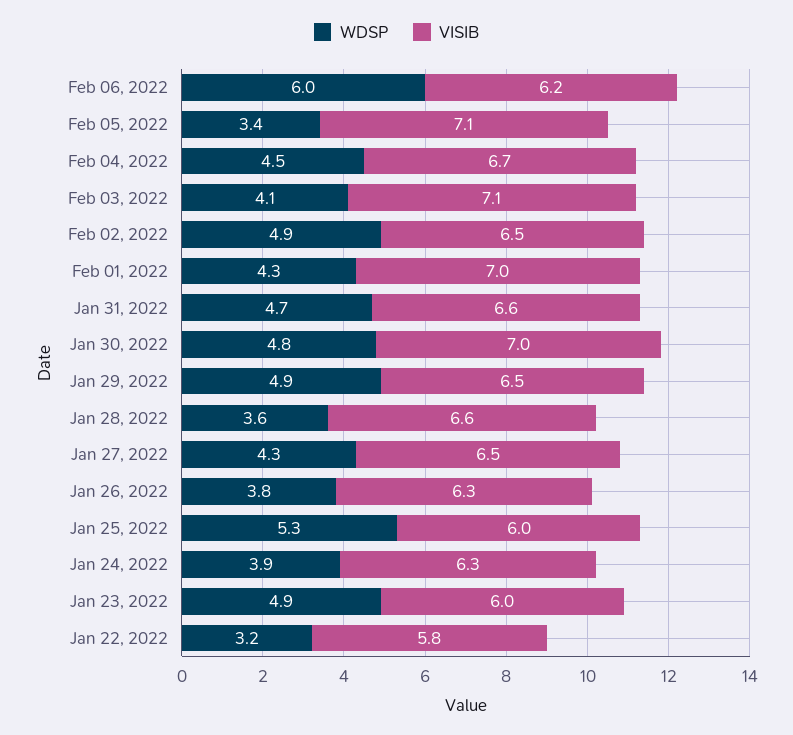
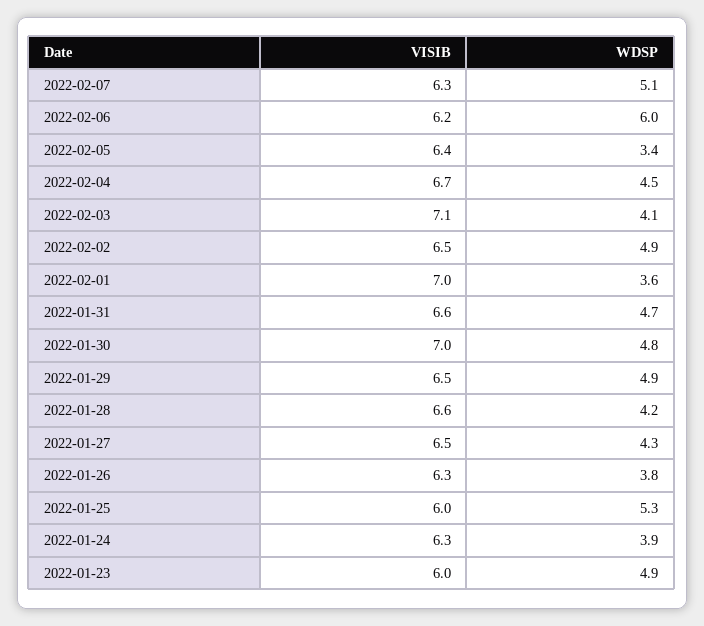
VISIB, Feb 05, 2022: 7.1 -> 6.4
WDSP, Feb 01, 2022: 4.3 -> 3.6
WDSP, Jan 28, 2022: 3.6 -> 4.2
WDSP, Jan 22, 2022: 3.2 -> none
VISIB, Jan 22, 2022: 5.8 -> none
VISIB, 2022-02-07: none -> 6.3
WDSP, 2022-02-07: none -> 5.1

